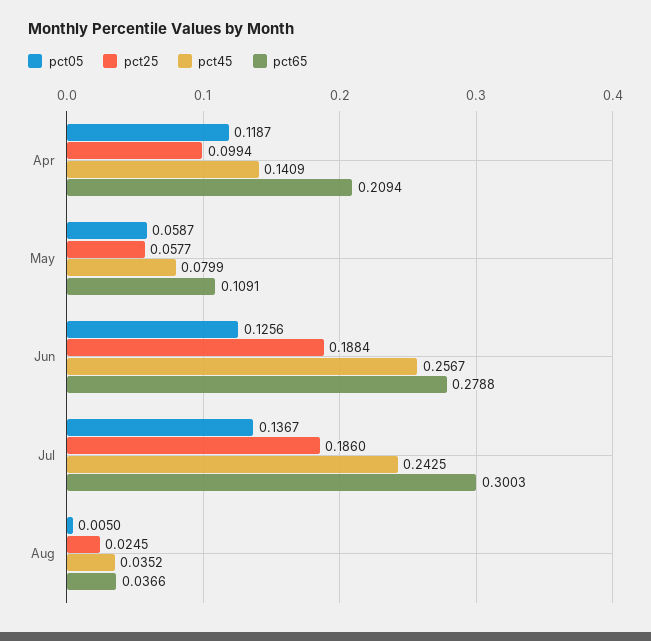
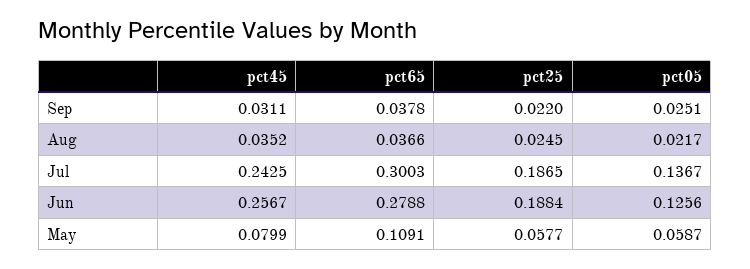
pct05, Apr: 0.1187 -> none
pct25, Apr: 0.0994 -> none
pct45, Apr: 0.1409 -> none
pct65, Apr: 0.2094 -> none
pct25, Jul: 0.186 -> 0.1865
pct05, Aug: 0.005 -> 0.0217
pct45, Sep: none -> 0.0311
pct65, Sep: none -> 0.0378
pct25, Sep: none -> 0.022
pct05, Sep: none -> 0.0251

